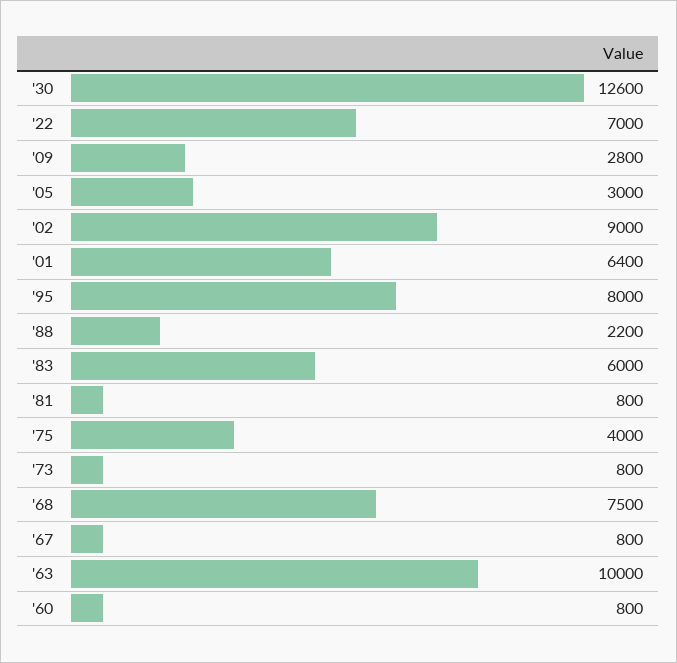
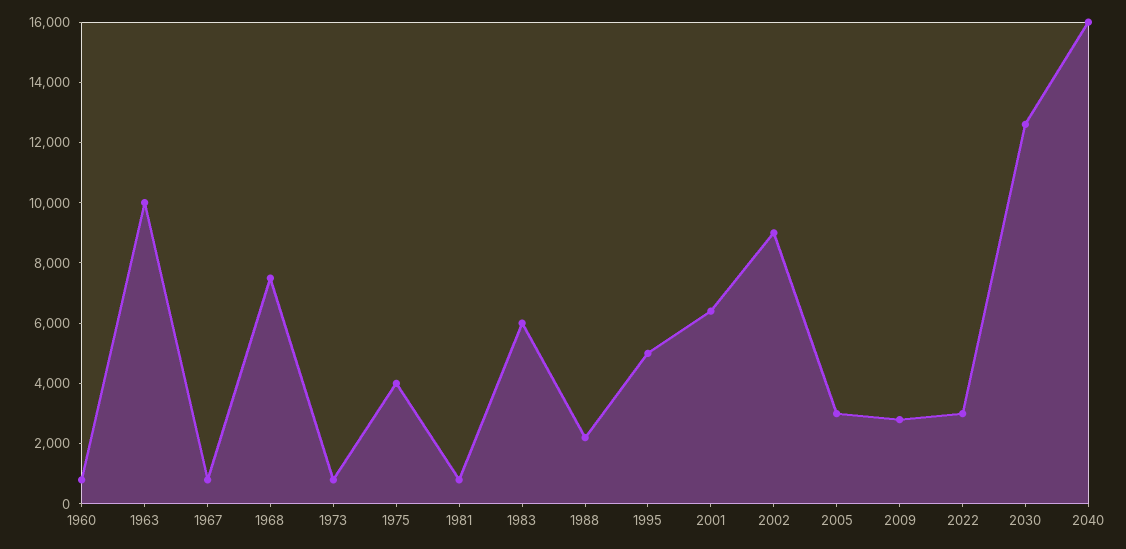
'22: 7000 -> 3000
'95: 8000 -> 5000
2040: none -> 16000

